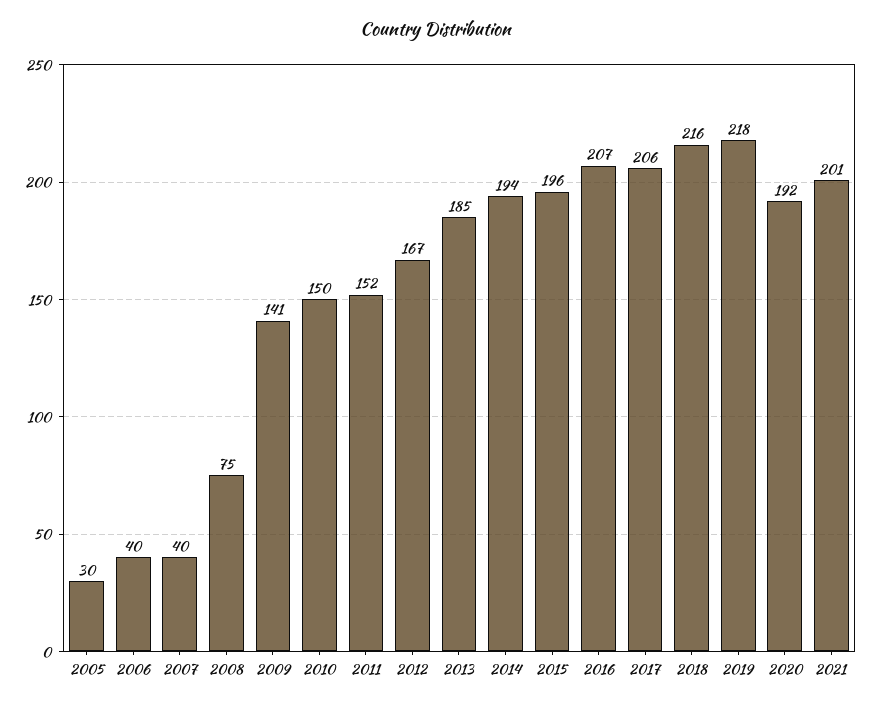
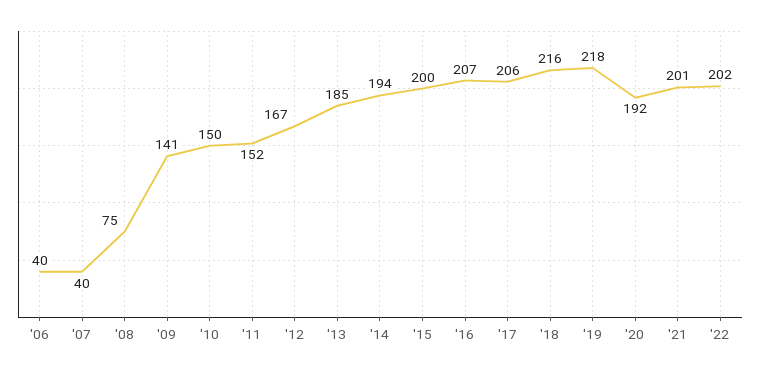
2005: 30 -> none
2015: 196 -> 200
'22: none -> 202

